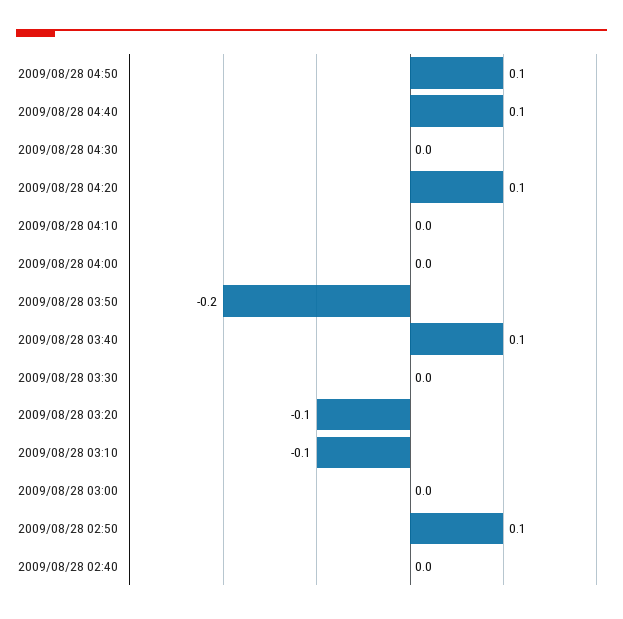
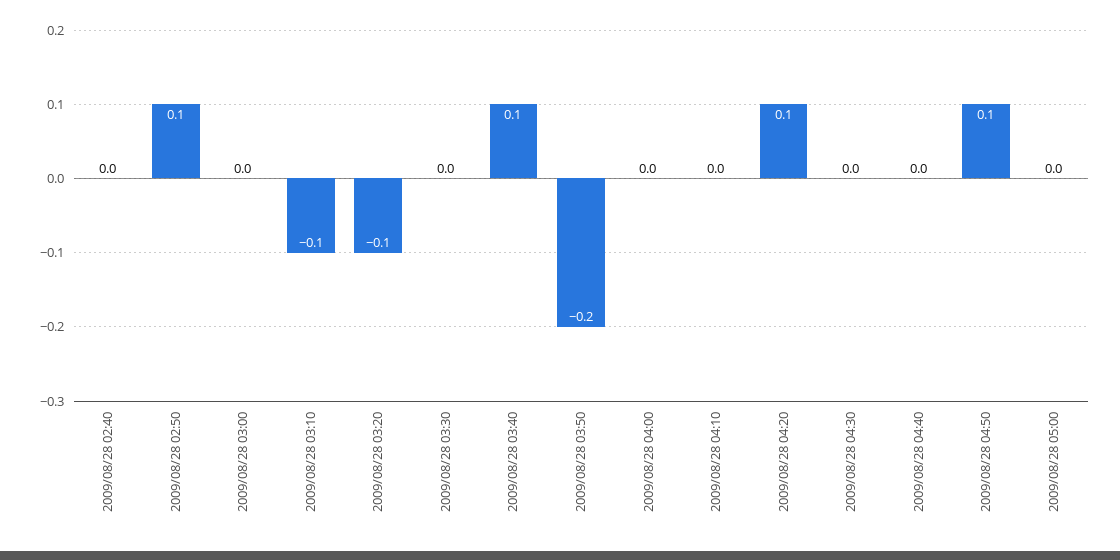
2009/08/28 04:40: 0.1 -> 0
2009/08/28 05:00: none -> 0

